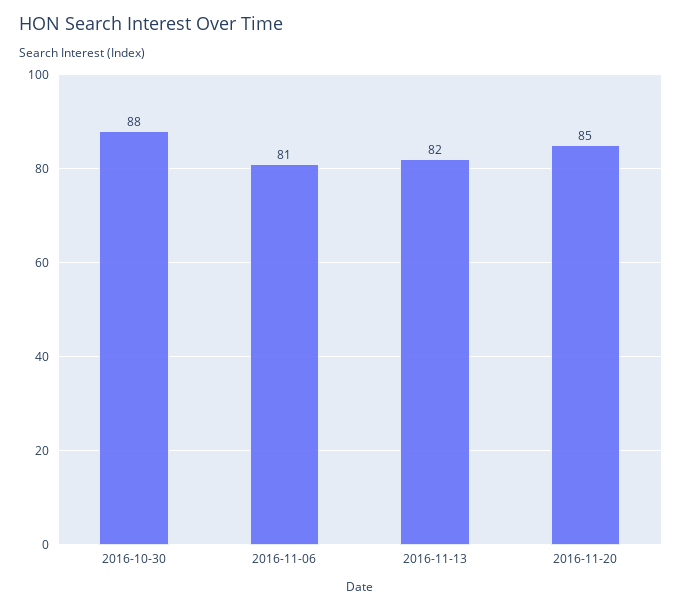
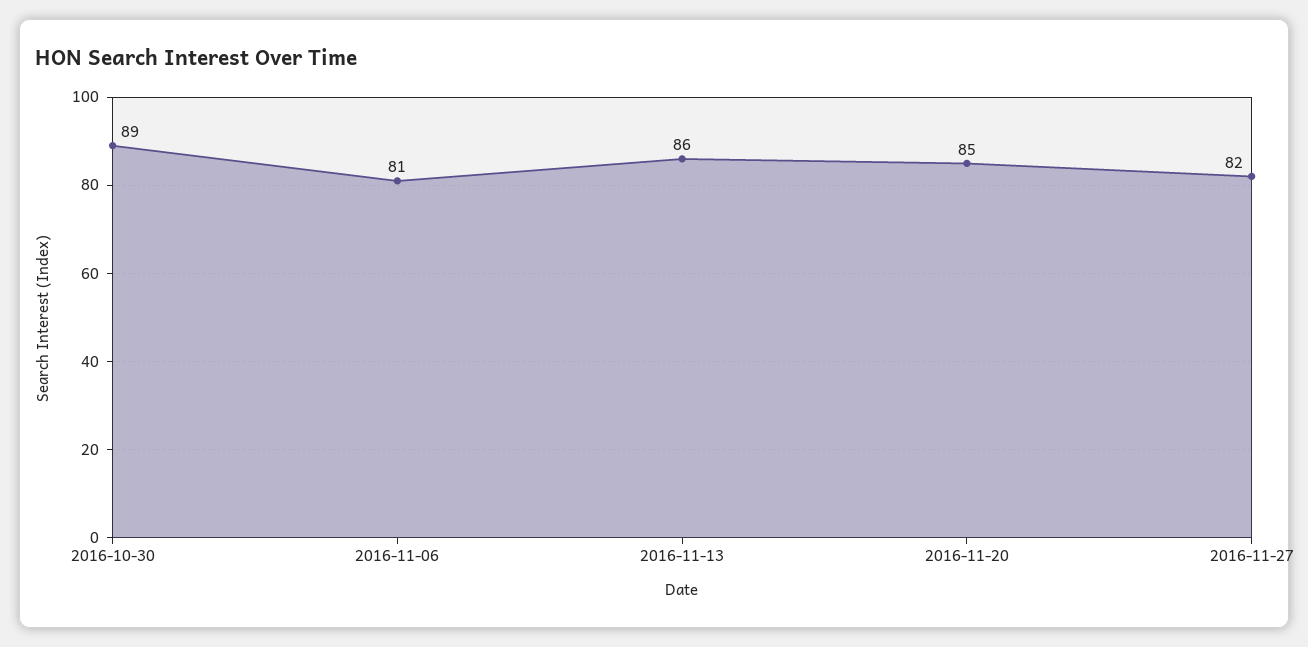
2016-10-30: 88 -> 89
2016-11-13: 82 -> 86
2016-11-27: none -> 82

